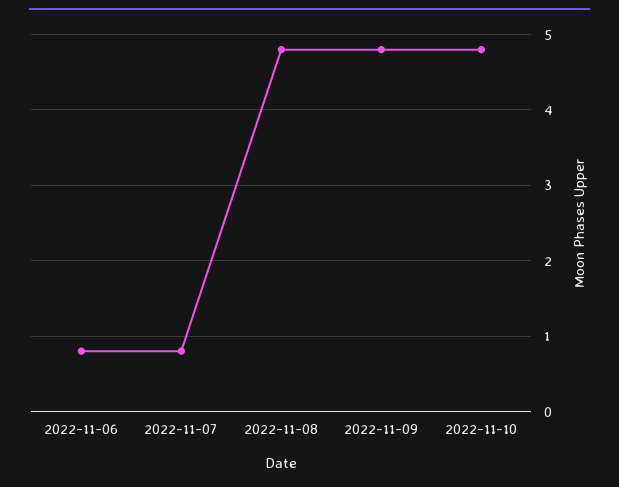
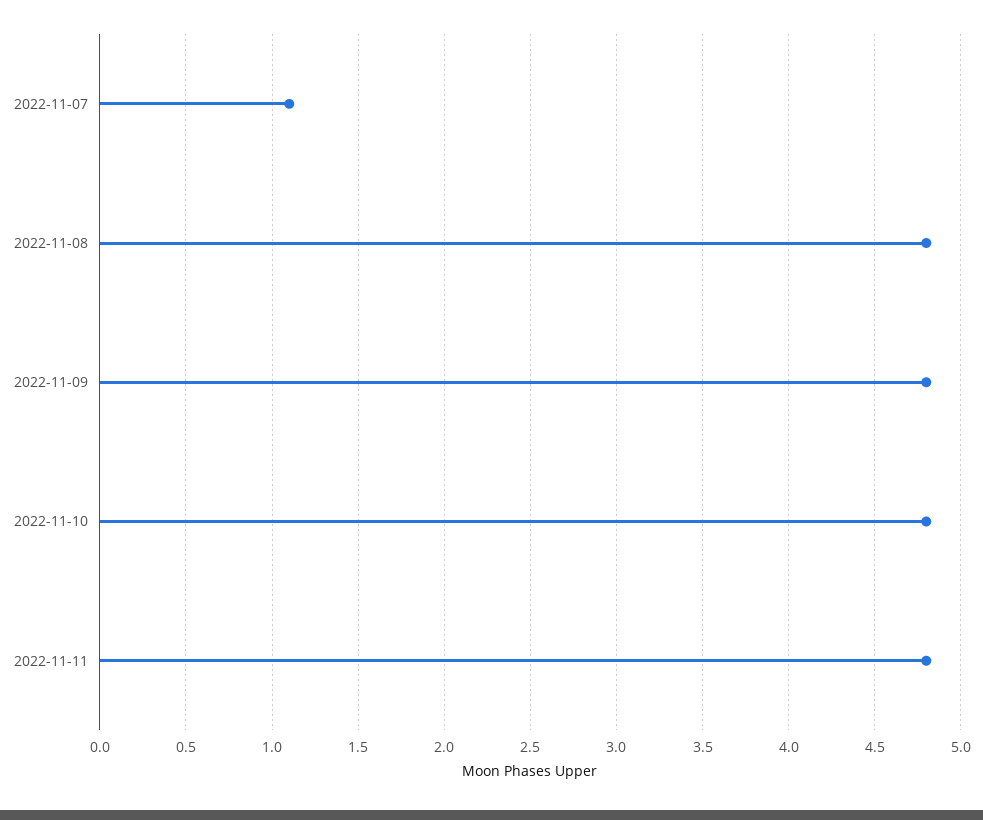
2022-11-06: 0.8 -> none
2022-11-07: 0.8 -> 1.1
2022-11-11: none -> 4.8

